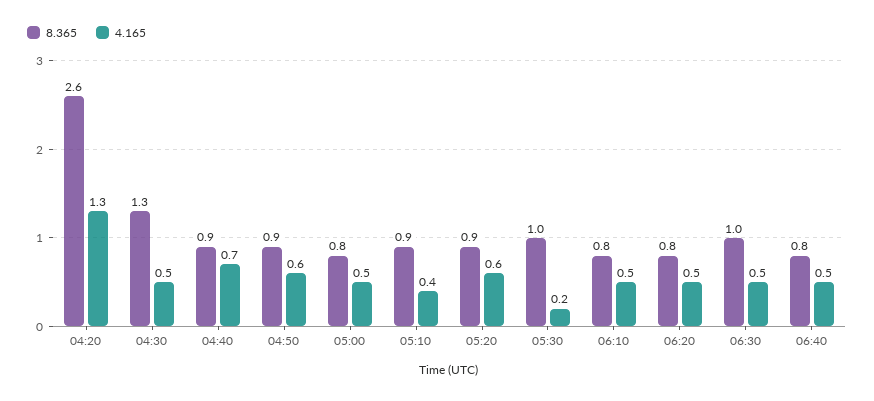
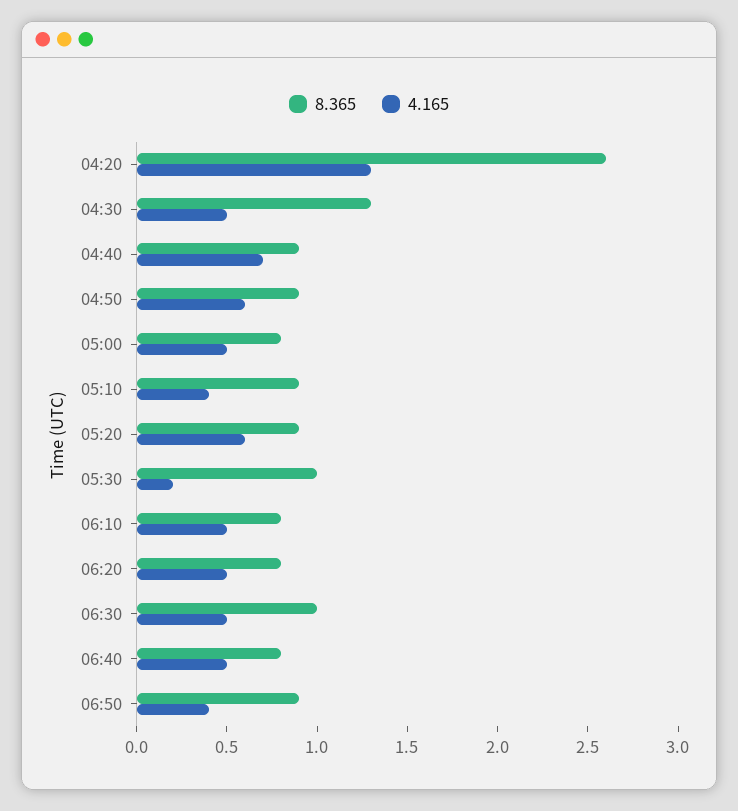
8.365, 06:50: none -> 0.9
4.165, 06:50: none -> 0.4

